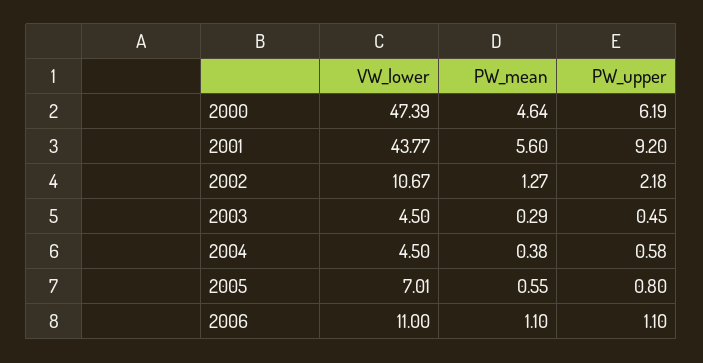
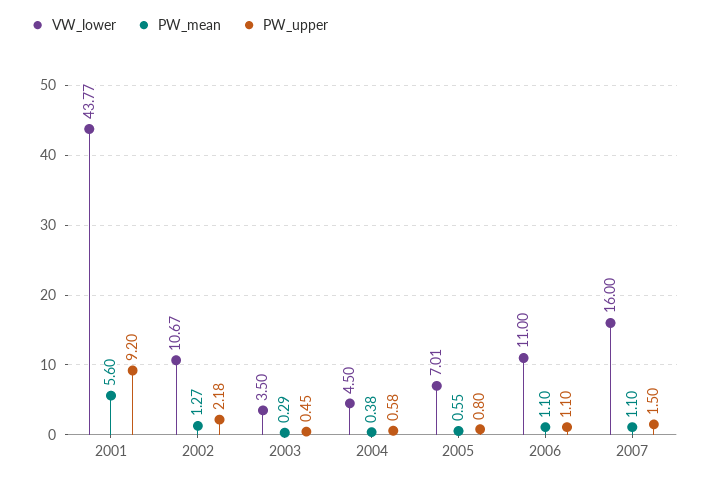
VW_lower, 2000: 47.39 -> none
PW_mean, 2000: 4.64 -> none
PW_upper, 2000: 6.19 -> none
VW_lower, 2003: 4.5 -> 3.5
VW_lower, 2007: none -> 16
PW_mean, 2007: none -> 1.1
PW_upper, 2007: none -> 1.5

